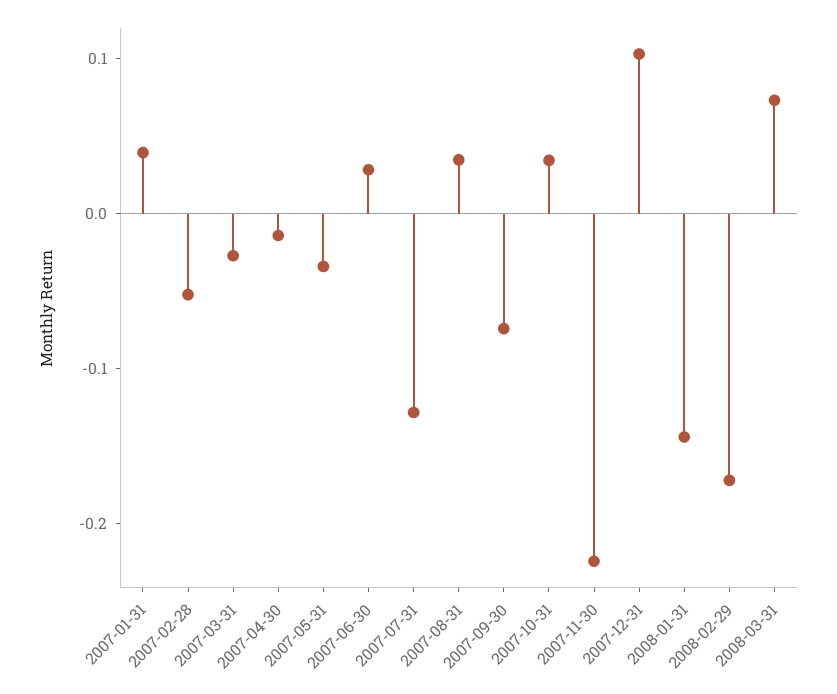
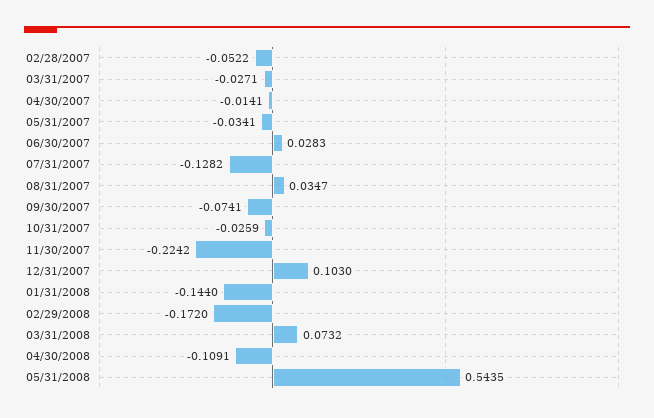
2007-01-31: 0.04 -> none
2007-10-31: 0.04 -> -0.0259
04/30/2008: none -> -0.1091
05/31/2008: none -> 0.5435

